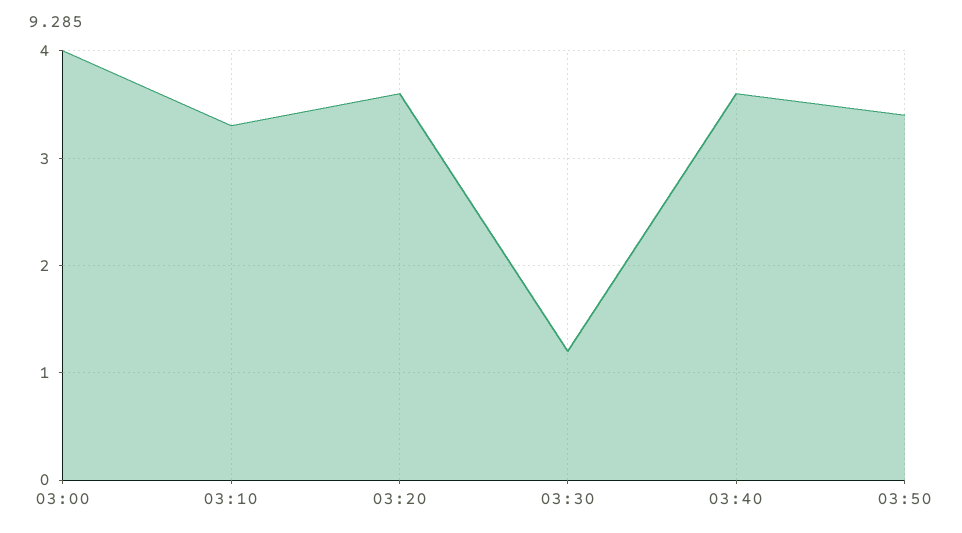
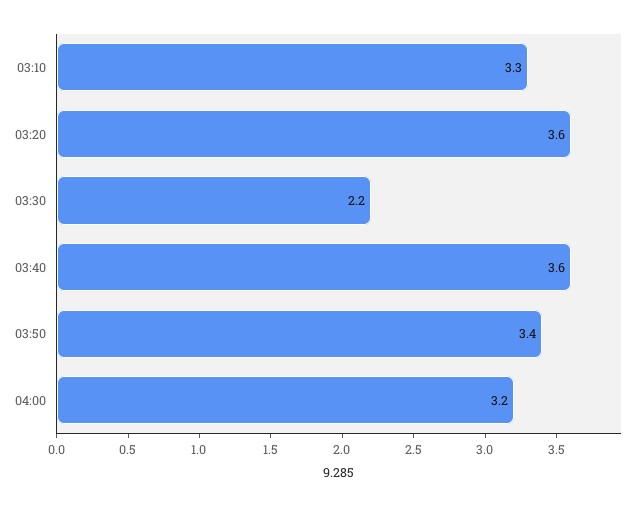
03:00: 4 -> none
03:30: 1.2 -> 2.2
04:00: none -> 3.2

